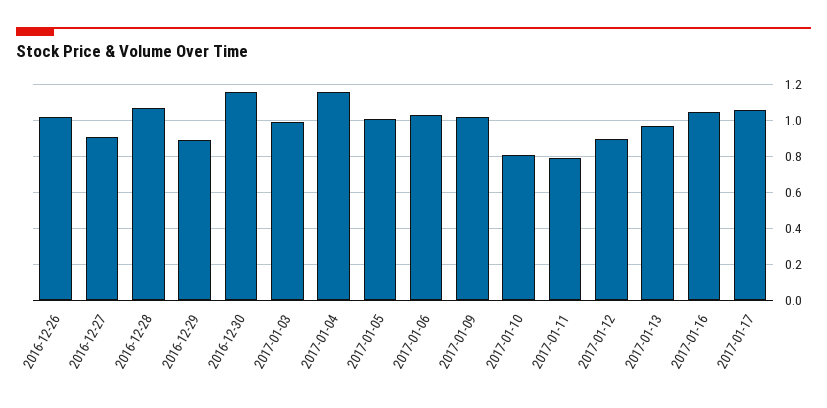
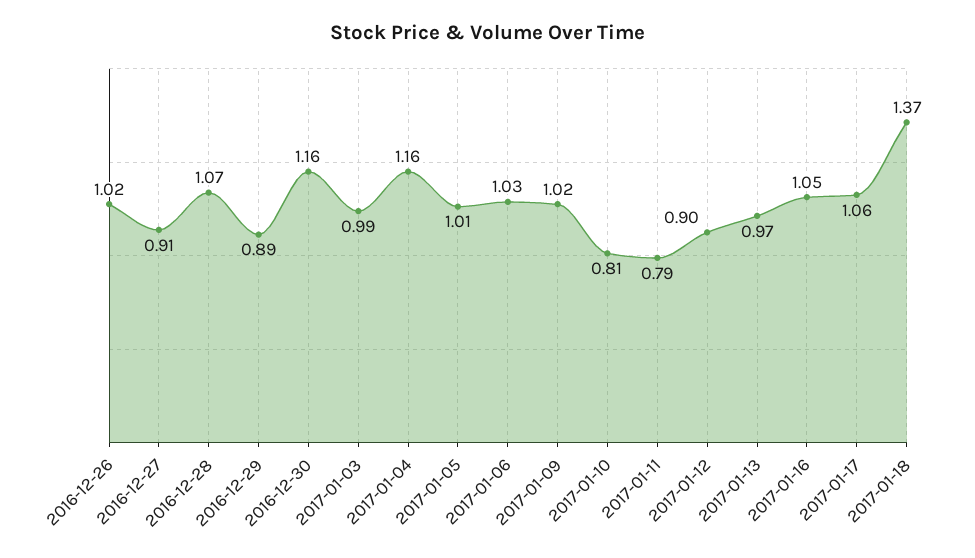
2017-01-18: none -> 1.37

